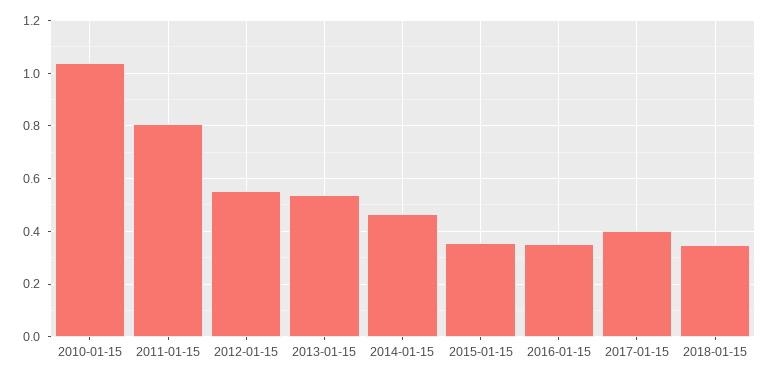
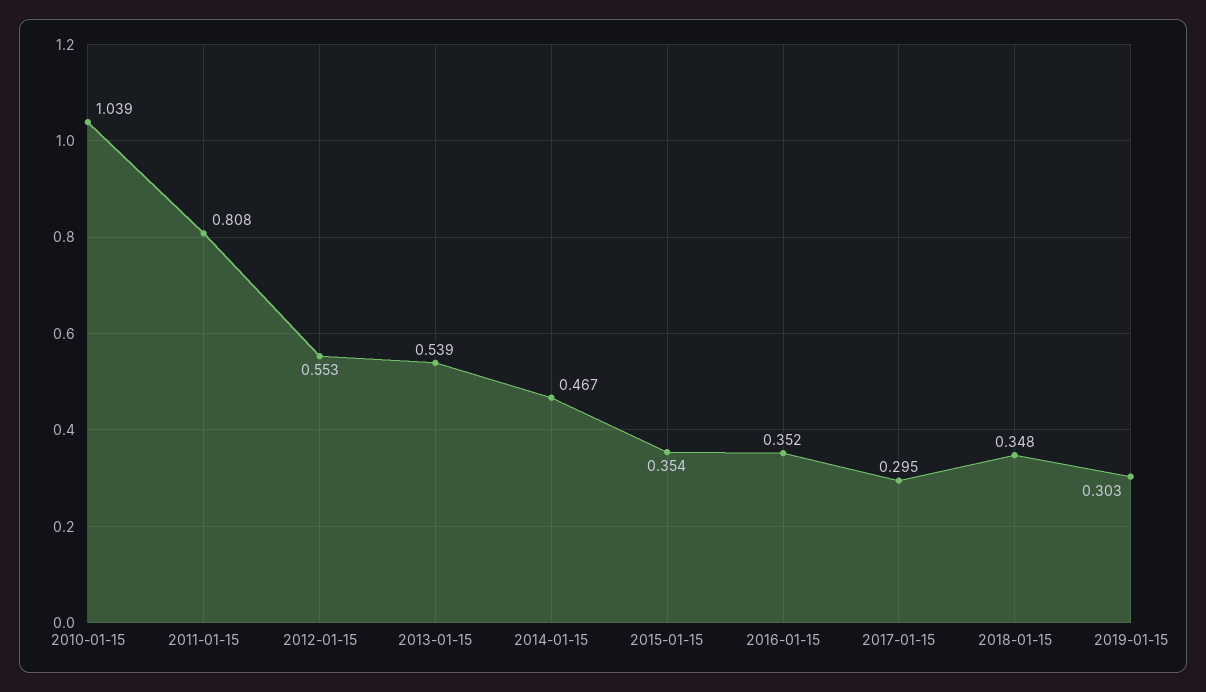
2017-01-15: 0.4 -> 0.295
2019-01-15: none -> 0.303

